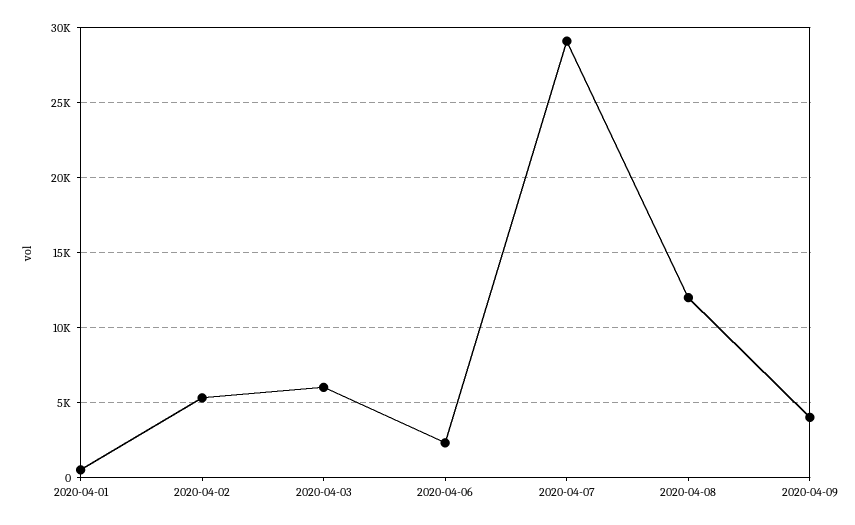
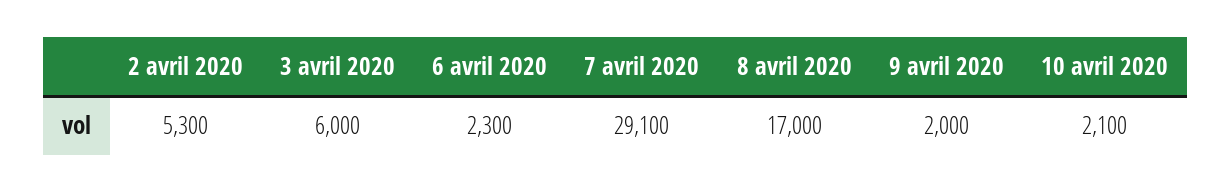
2020-04-01: 500 -> none
2020-04-08: 12000 -> 17000
2020-04-09: 4000 -> 2000
10 avril 2020: none -> 2100

